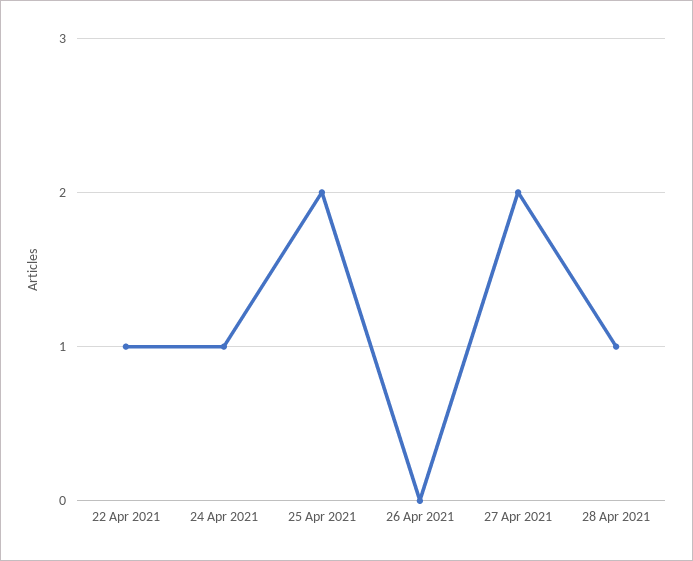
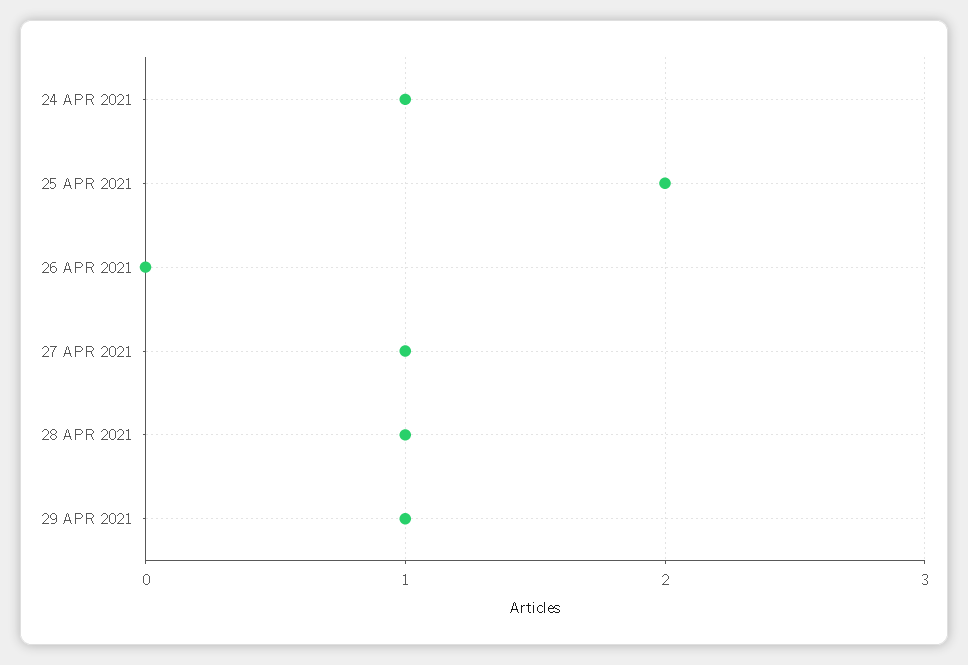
22 Apr 2021: 1 -> none
27 Apr 2021: 2 -> 1
29 APR 2021: none -> 1

